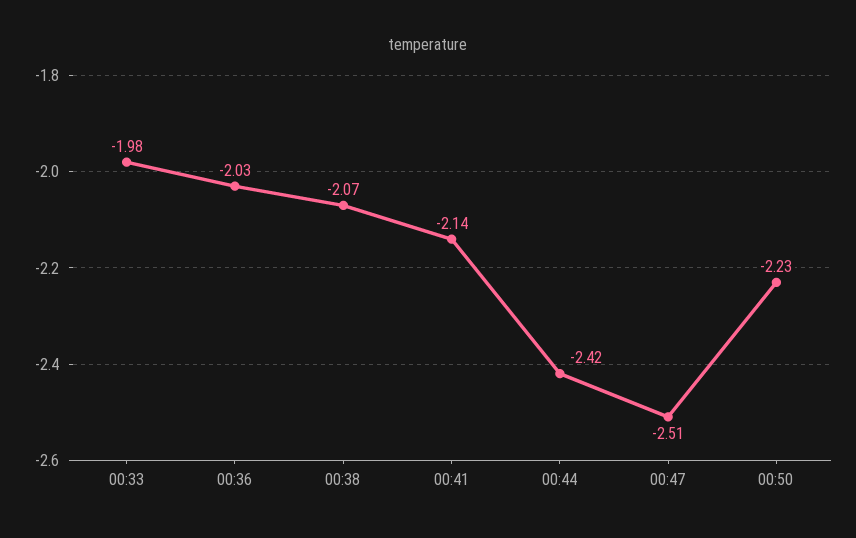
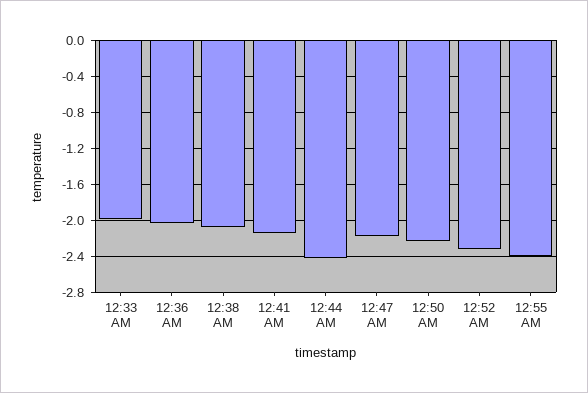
00:47: -2.51 -> -2.2
12:52 AM: none -> -2.3
12:55 AM: none -> -2.4

